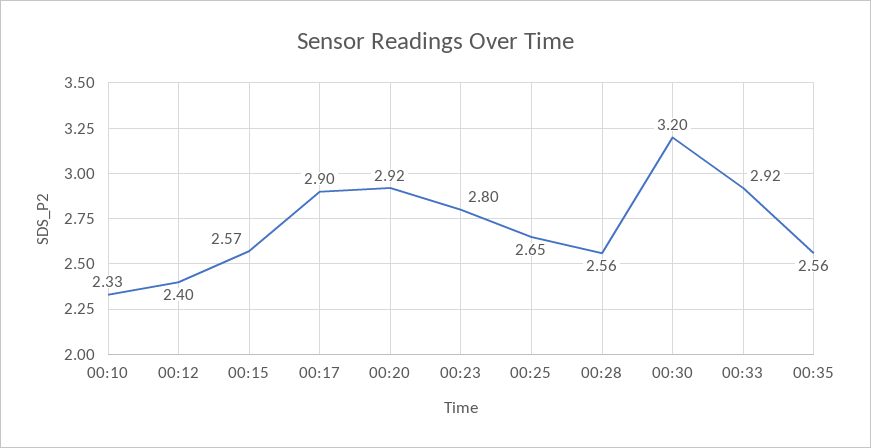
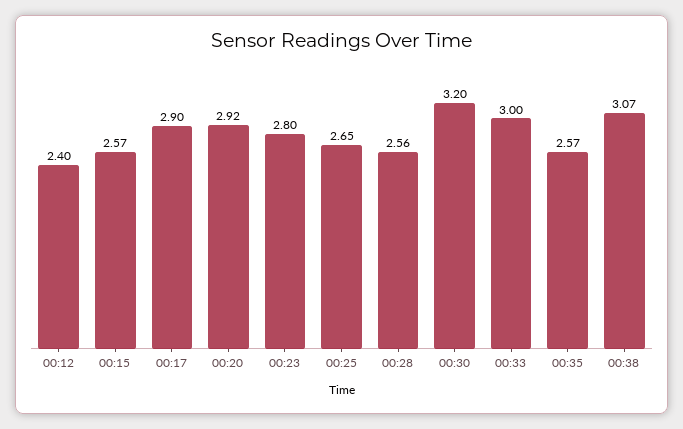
00:10: 2.33 -> none
00:33: 2.92 -> 3
00:35: 2.56 -> 2.57
00:38: none -> 3.07

